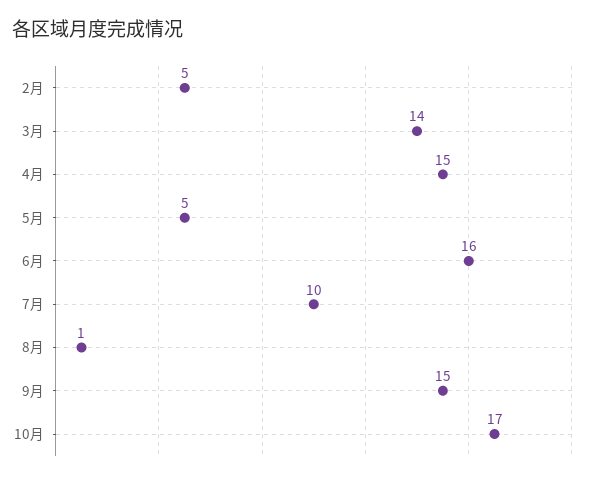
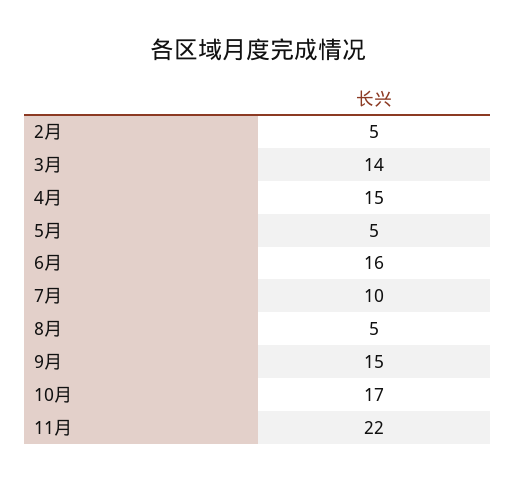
8月: 1 -> 5
11月: none -> 22

